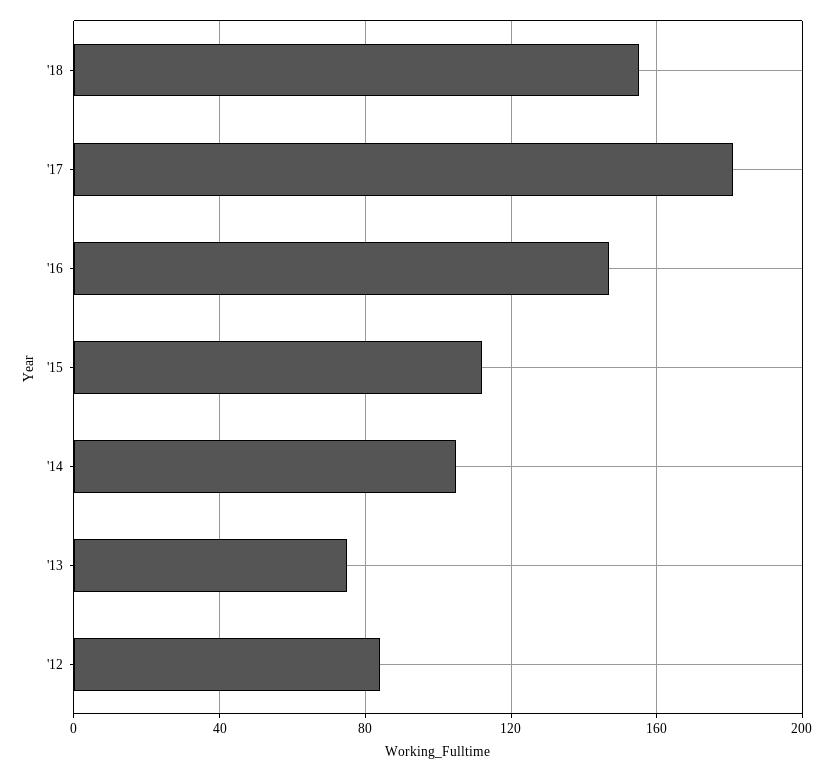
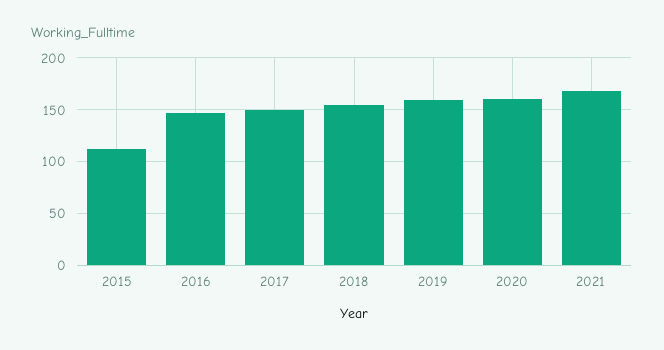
'17: 180 -> 150
'14: 105 -> none
'13: 75 -> none
'12: 85 -> none
2019: none -> 160
2020: none -> 160
2021: none -> 170

